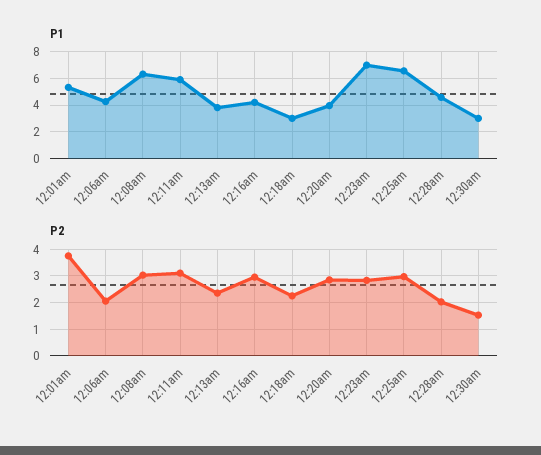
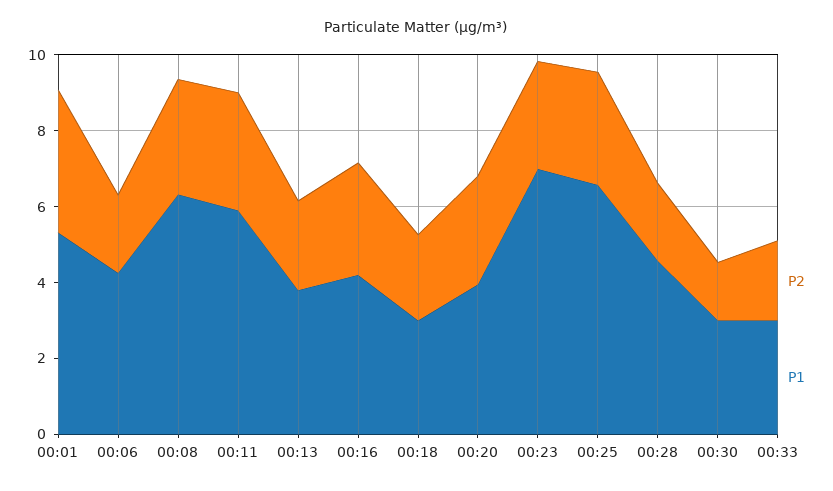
P2, 00:33: none -> 2
P1, 00:33: none -> 3

